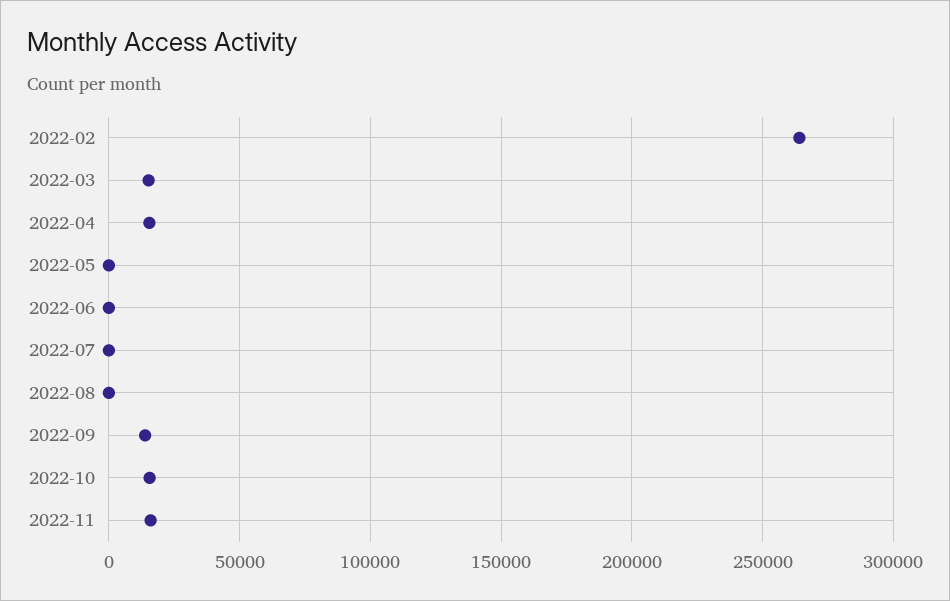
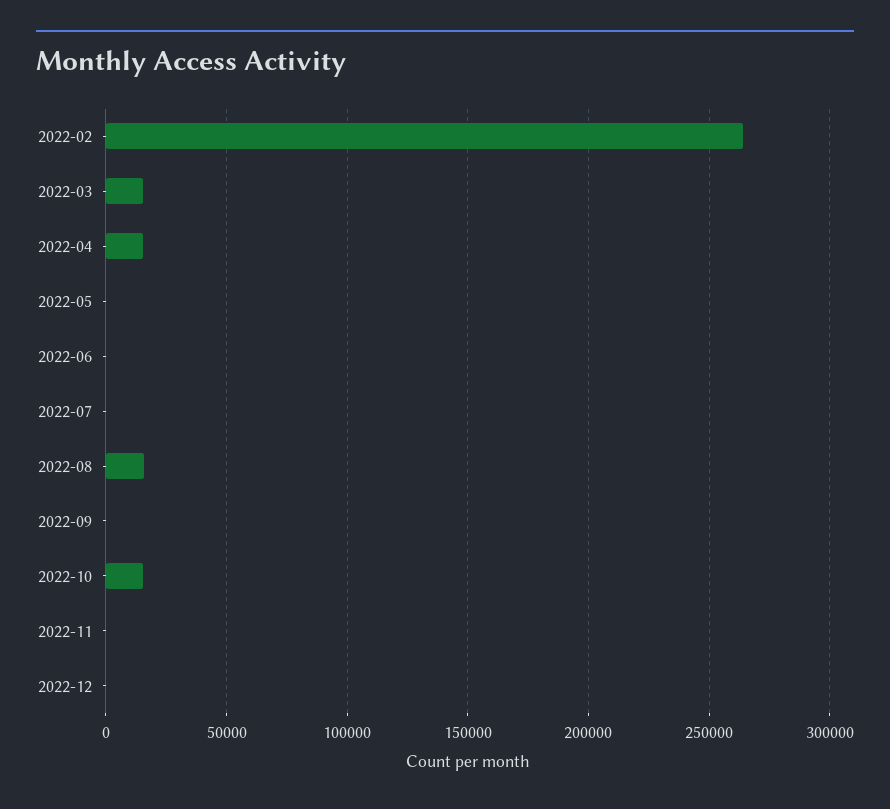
2022-08: 0 -> 15000
2022-09: 15000 -> 0
2022-11: 15000 -> 0
2022-12: none -> 0

